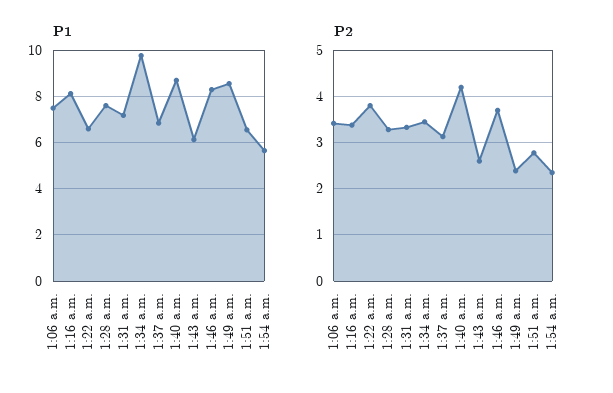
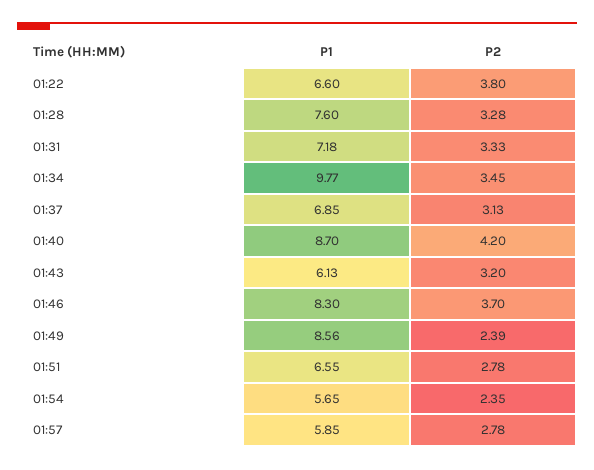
P1, 1:06 a.m.: 7.5 -> none
P1, 1:16 a.m.: 8 -> none
P2, 1:06 a.m.: 3.4 -> none
P2, 1:16 a.m.: 3.4 -> none
P2, 1:43 a.m.: 2.6 -> 3.2
P1, 01:57: none -> 5.85
P2, 01:57: none -> 2.78

